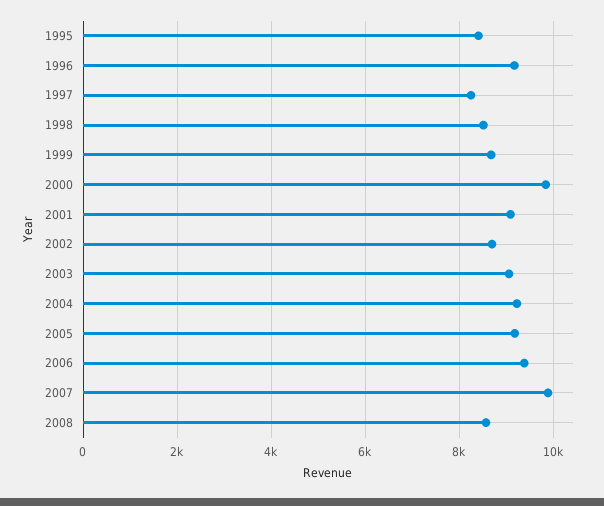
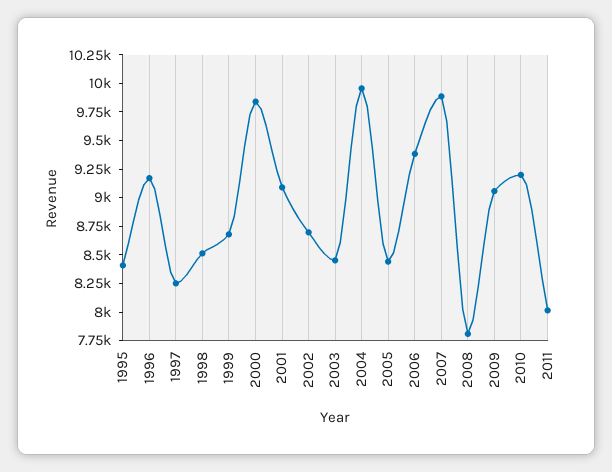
2003: 9000 -> 8500
2004: 9200 -> 10000
2005: 9200 -> 8500
2008: 8600 -> 7750
2009: none -> 9000
2010: none -> 9250
2011: none -> 8000

